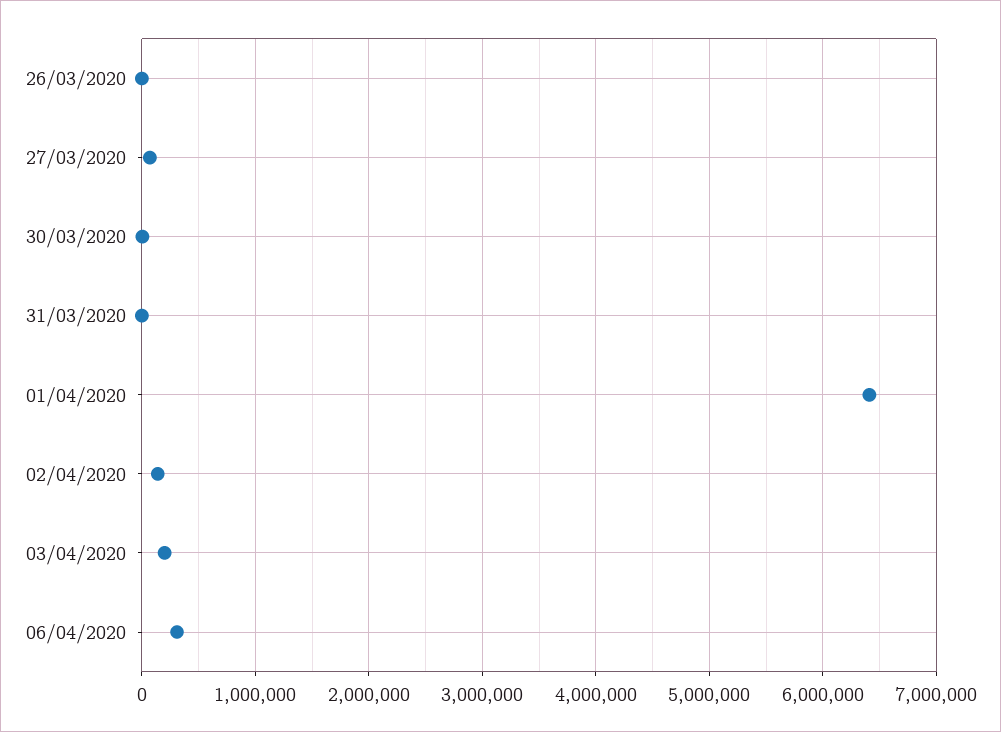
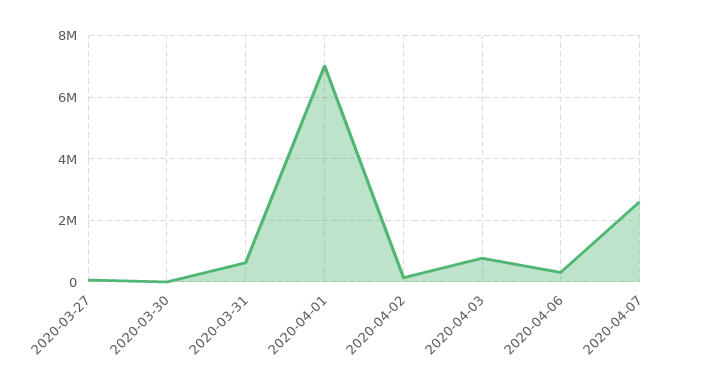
26/03/2020: 0 -> none
31/03/2020: 0 -> 600000
01/04/2020: 6400000 -> 7000000
03/04/2020: 200000 -> 800000
2020-04-07: none -> 2600000

